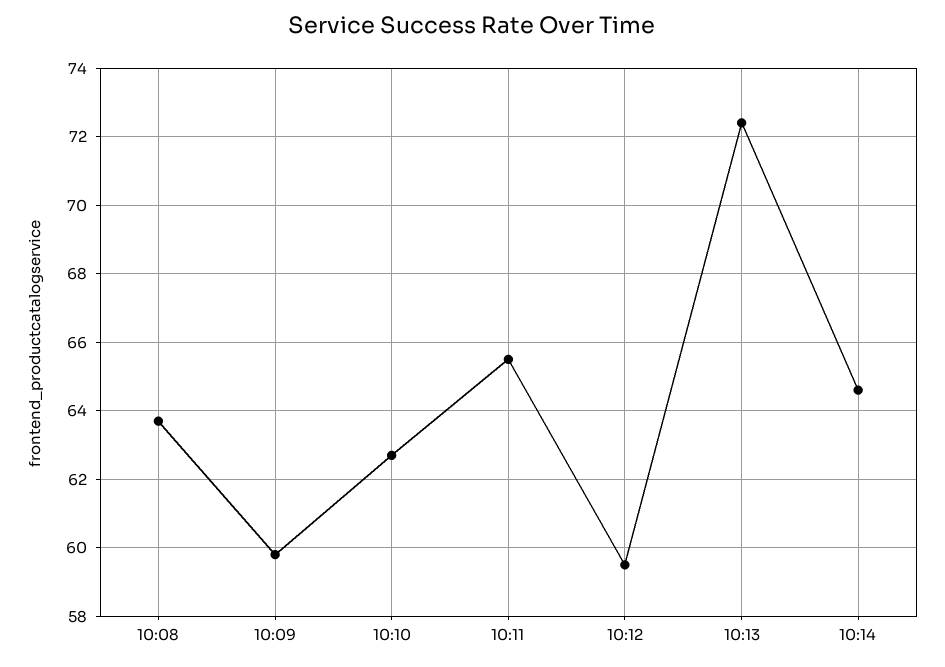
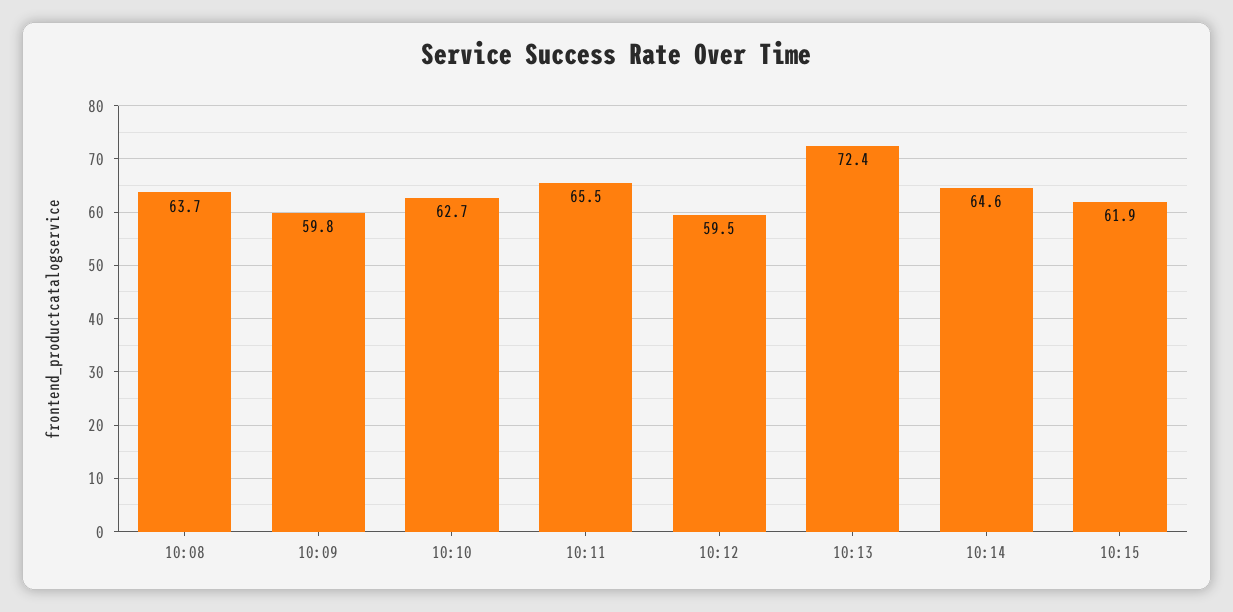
10:15: none -> 61.9

